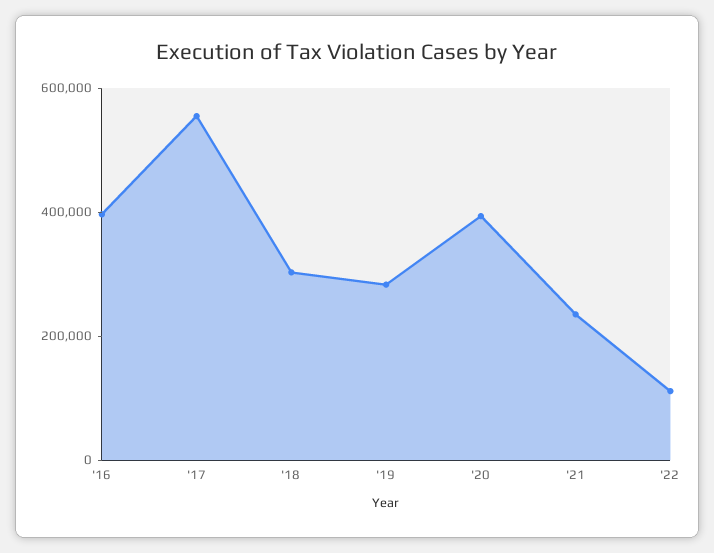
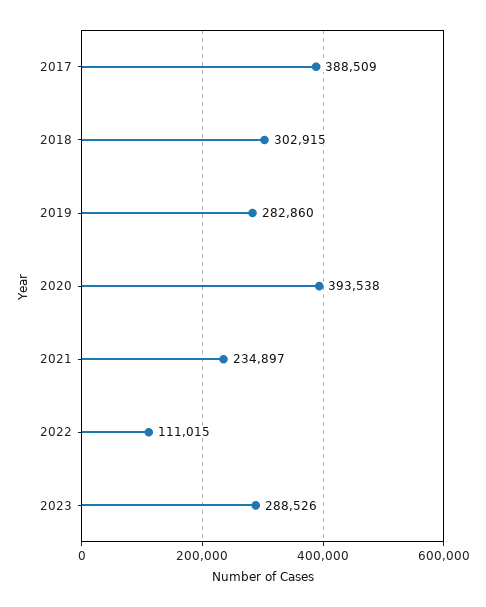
'16: 400000 -> none
'17: 550000 -> 388509
2023: none -> 288526

